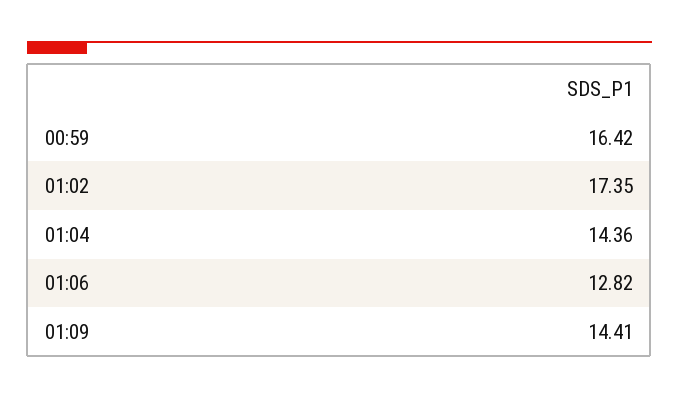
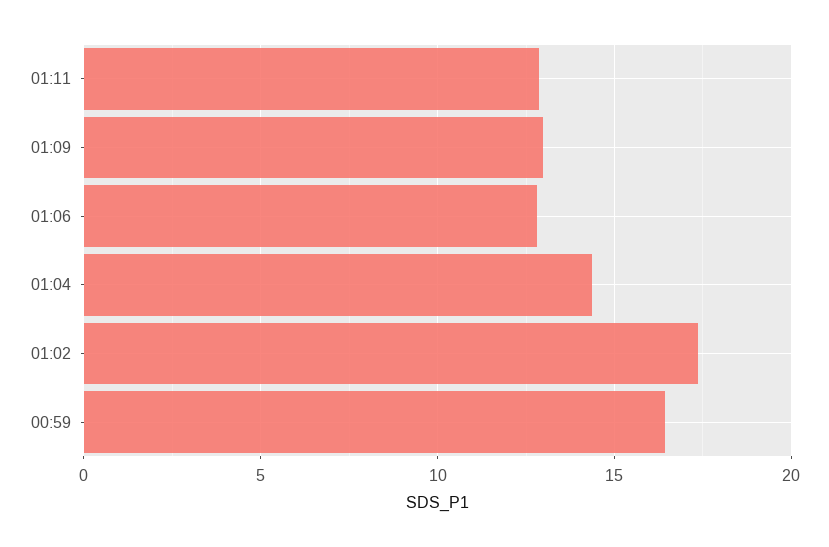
01:09: 14.41 -> 13
01:11: none -> 13

